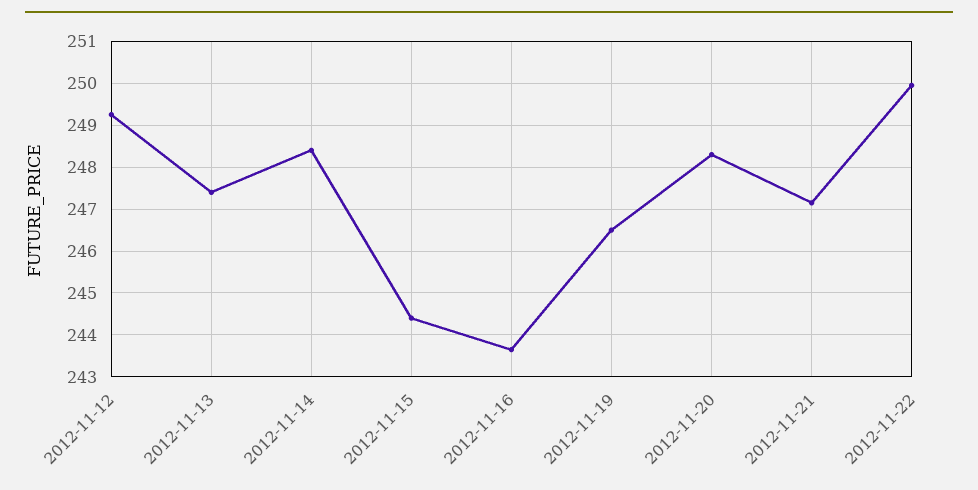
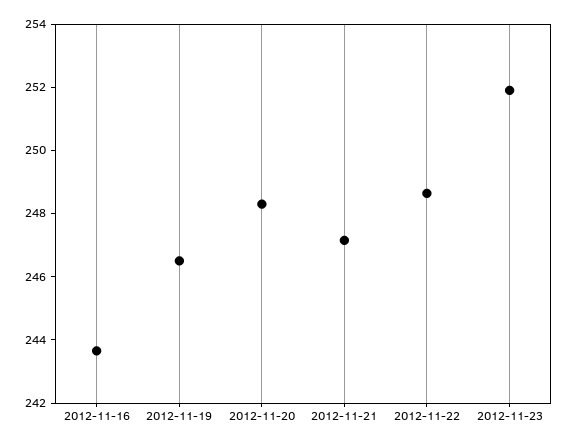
2012-11-12: 249.2 -> none
2012-11-13: 247.4 -> none
2012-11-14: 248.4 -> none
2012-11-15: 244.4 -> none
2012-11-22: 250 -> 248.5
2012-11-23: none -> 252

